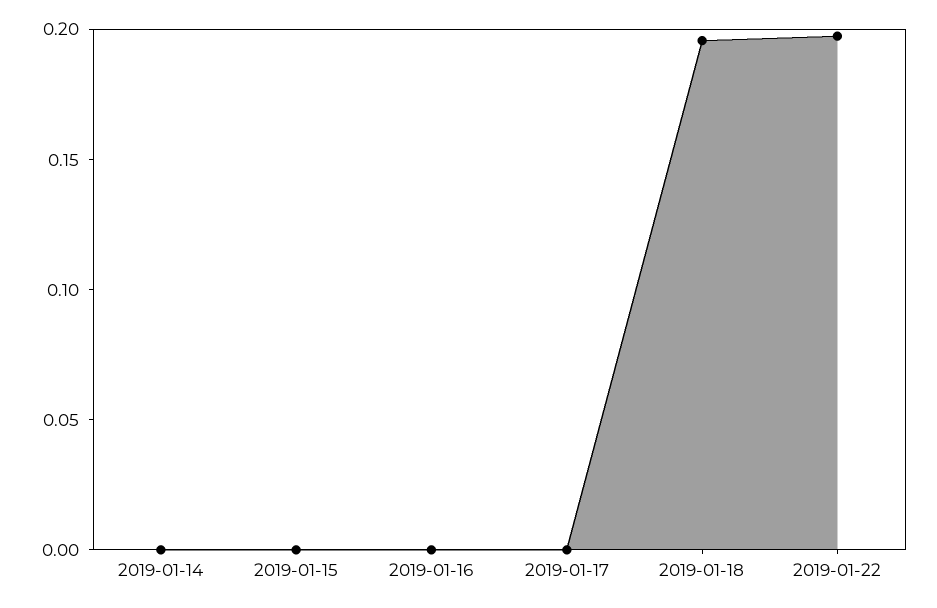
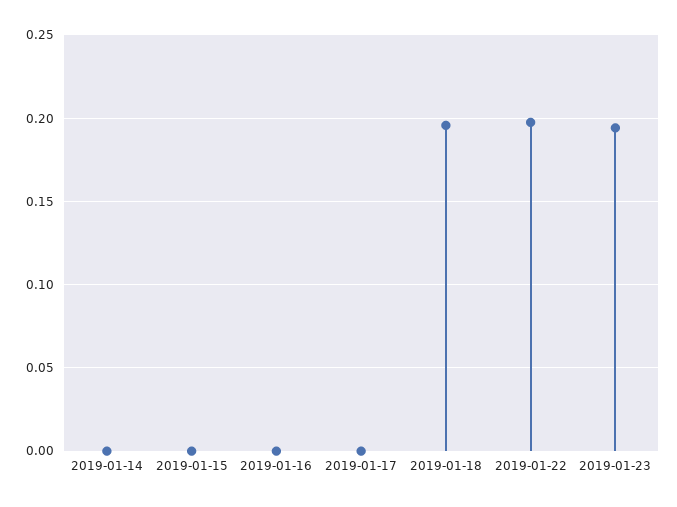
2019-01-23: none -> 0.195

